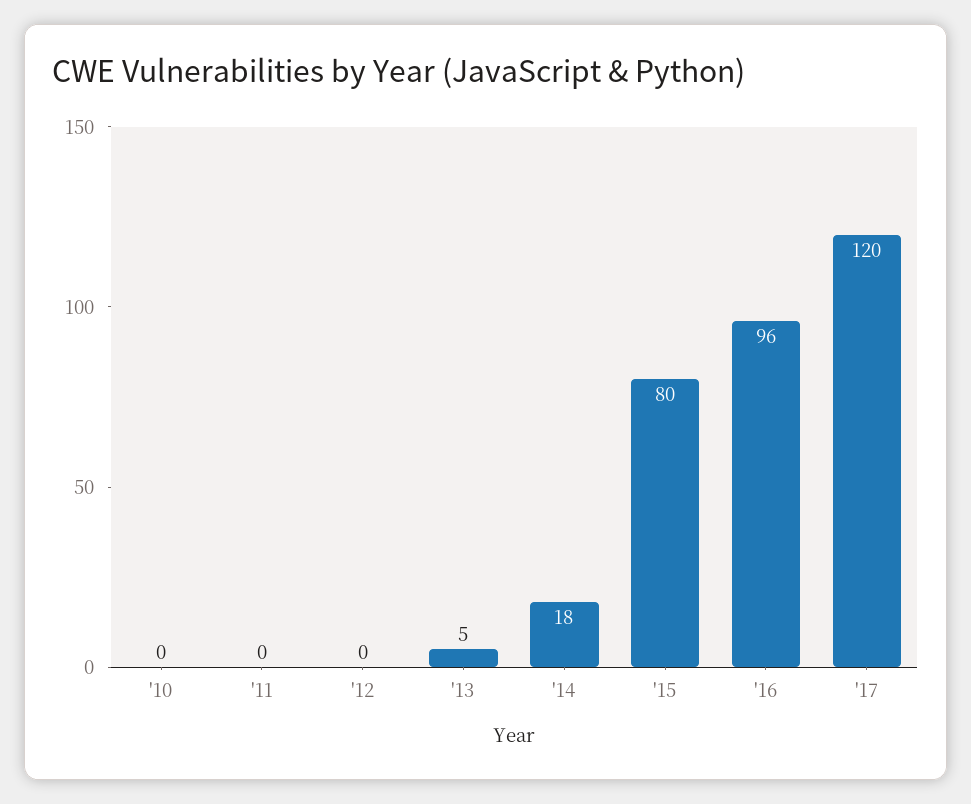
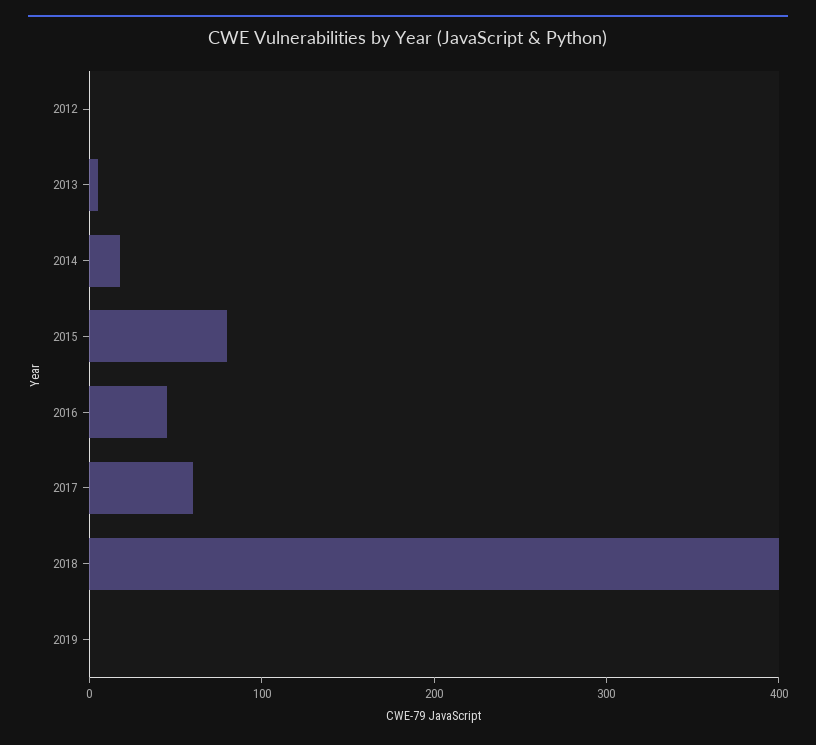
'10: 0 -> none
'11: 0 -> none
'16: 96 -> 40
'17: 120 -> 60
2018: none -> 400
2019: none -> 0

